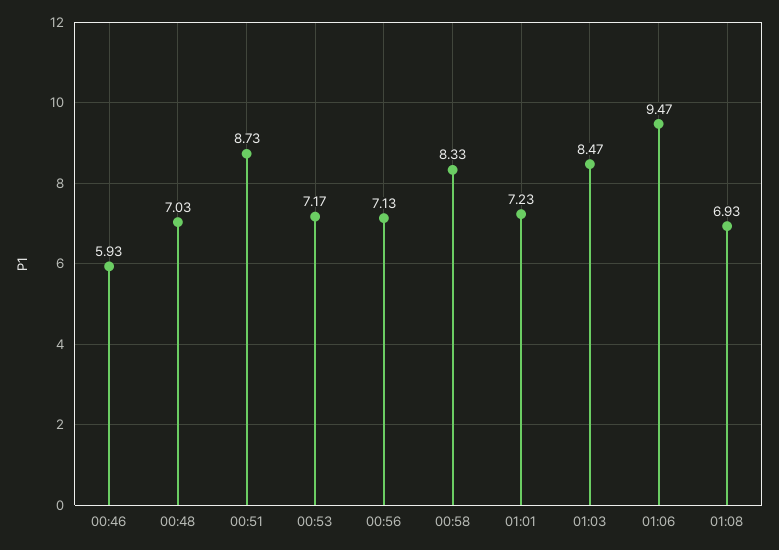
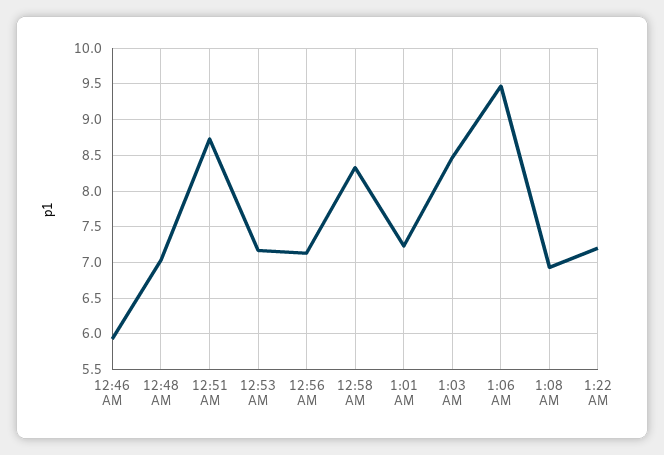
1:22 AM: none -> 7.2

